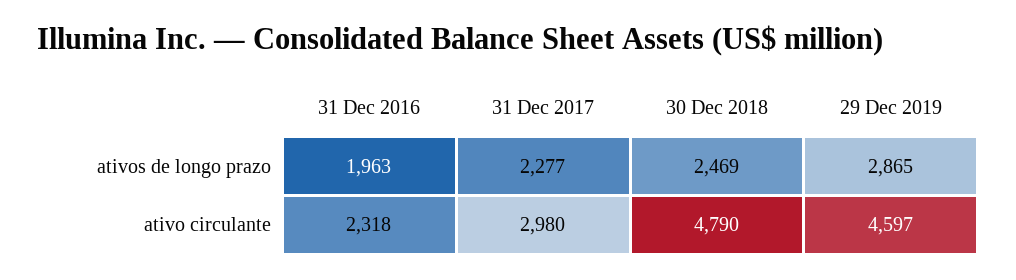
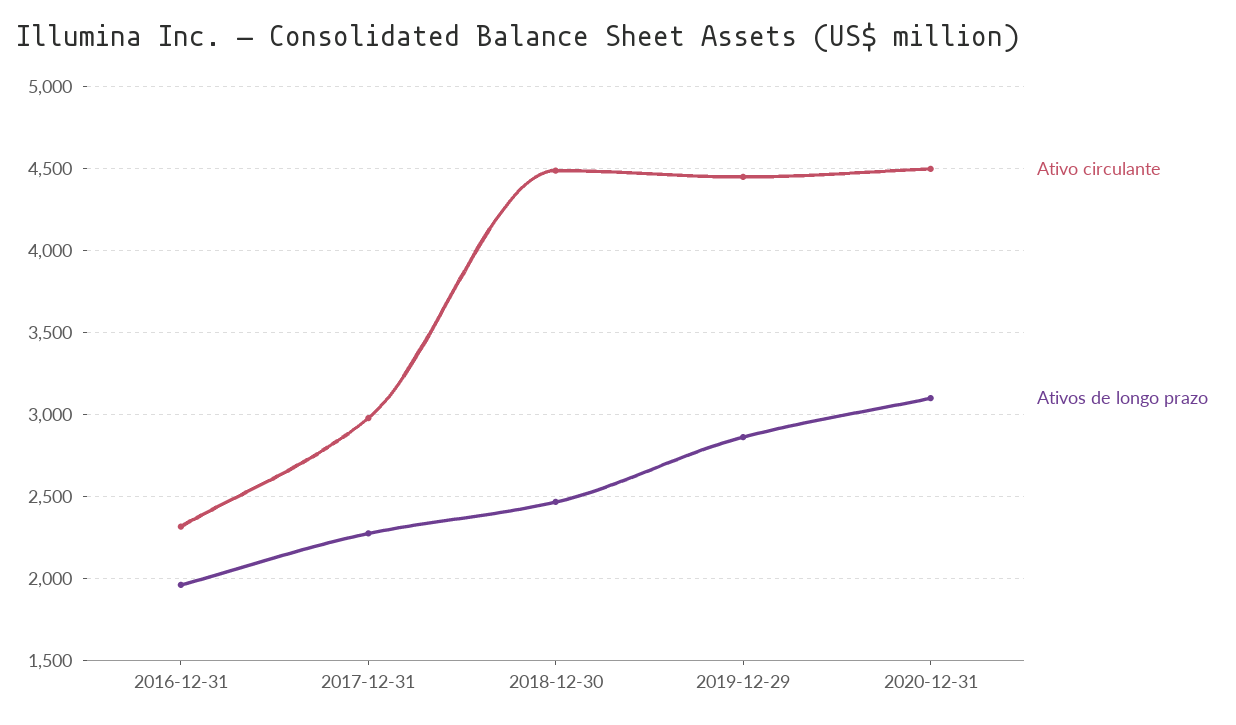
ativo circulante, 30 Dec 2018: 4790 -> 4500
ativo circulante, 29 Dec 2019: 4597 -> 4450
ativo circulante, 2020-12-31: none -> 4500
ativos de longo prazo, 2020-12-31: none -> 3100

